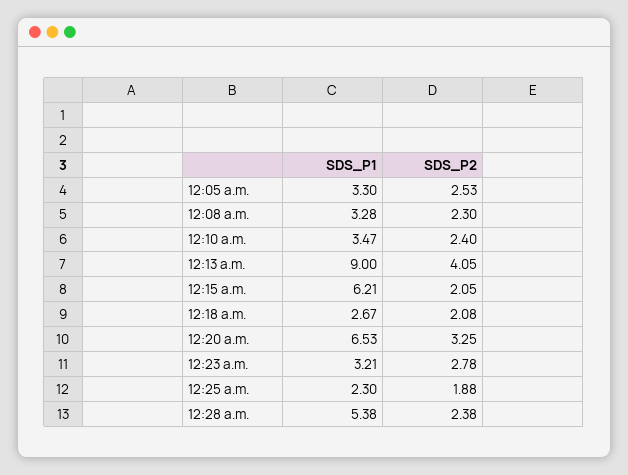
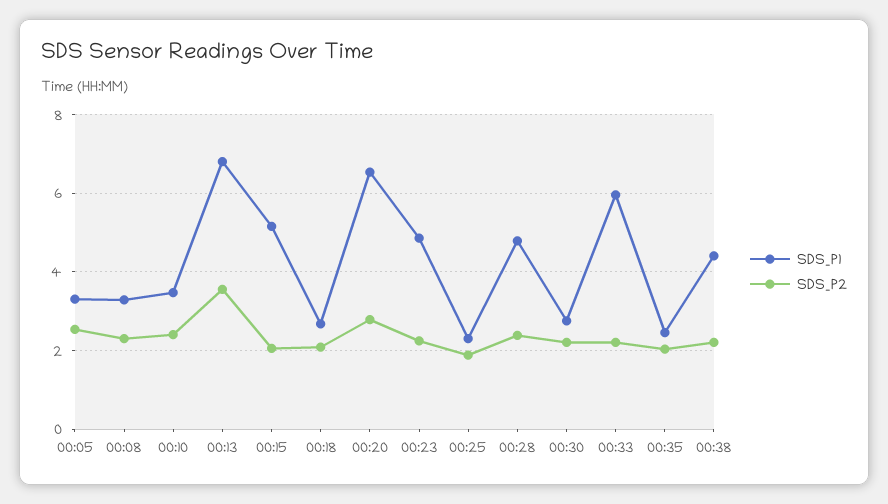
SDS_P1, 12:13 a.m.: 9 -> 6.8
SDS_P2, 12:13 a.m.: 4.05 -> 3.6
SDS_P1, 12:15 a.m.: 6.21 -> 5.2
SDS_P2, 12:20 a.m.: 3.25 -> 2.8
SDS_P1, 12:23 a.m.: 3.21 -> 4.8
SDS_P2, 12:23 a.m.: 2.78 -> 2.2
SDS_P1, 12:28 a.m.: 5.38 -> 4.8
SDS_P1, 00:30: none -> 2.8
SDS_P2, 00:30: none -> 2.2
SDS_P1, 00:33: none -> 6
SDS_P2, 00:33: none -> 2.2
SDS_P1, 00:35: none -> 2.4
SDS_P2, 00:35: none -> 2
SDS_P1, 00:38: none -> 4.4
SDS_P2, 00:38: none -> 2.2

